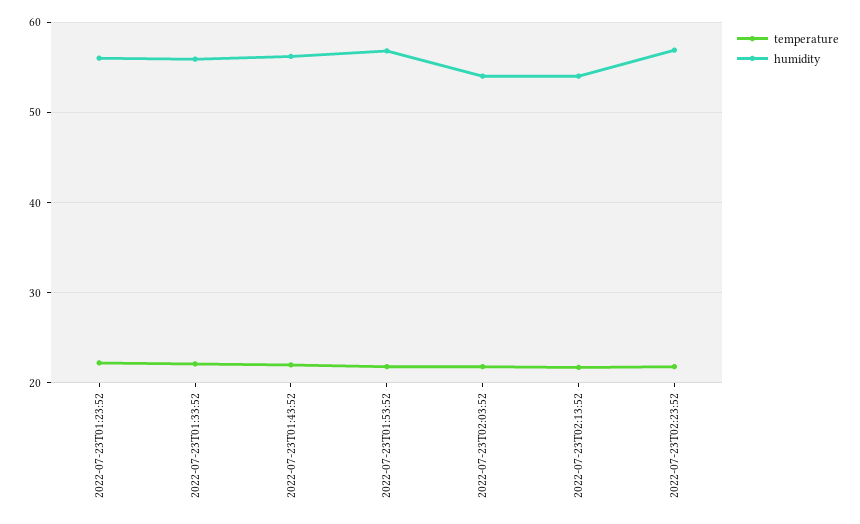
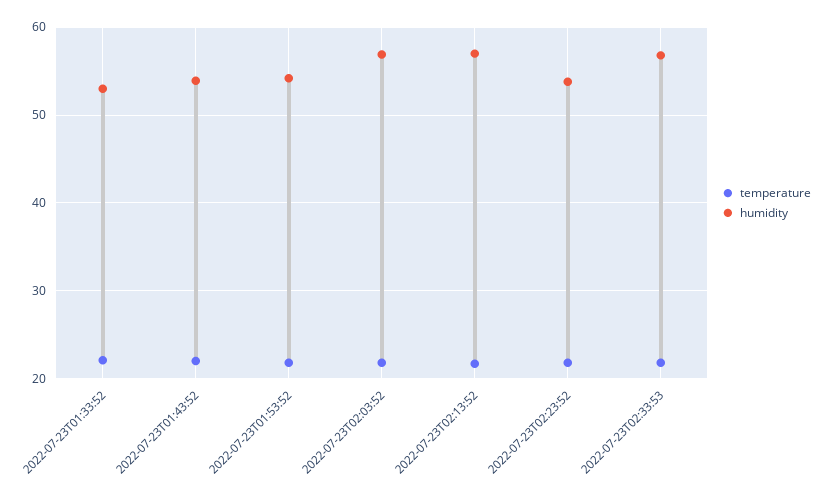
temperature, 2022-07-23T01:23:52: 22 -> none
humidity, 2022-07-23T01:23:52: 56 -> none
humidity, 2022-07-23T01:33:52: 56 -> 53
humidity, 2022-07-23T01:43:52: 56 -> 54
humidity, 2022-07-23T01:53:52: 57 -> 54
humidity, 2022-07-23T02:03:52: 54 -> 57
humidity, 2022-07-23T02:13:52: 54 -> 57
humidity, 2022-07-23T02:23:52: 57 -> 54
temperature, 2022-07-23T02:33:53: none -> 22
humidity, 2022-07-23T02:33:53: none -> 57

